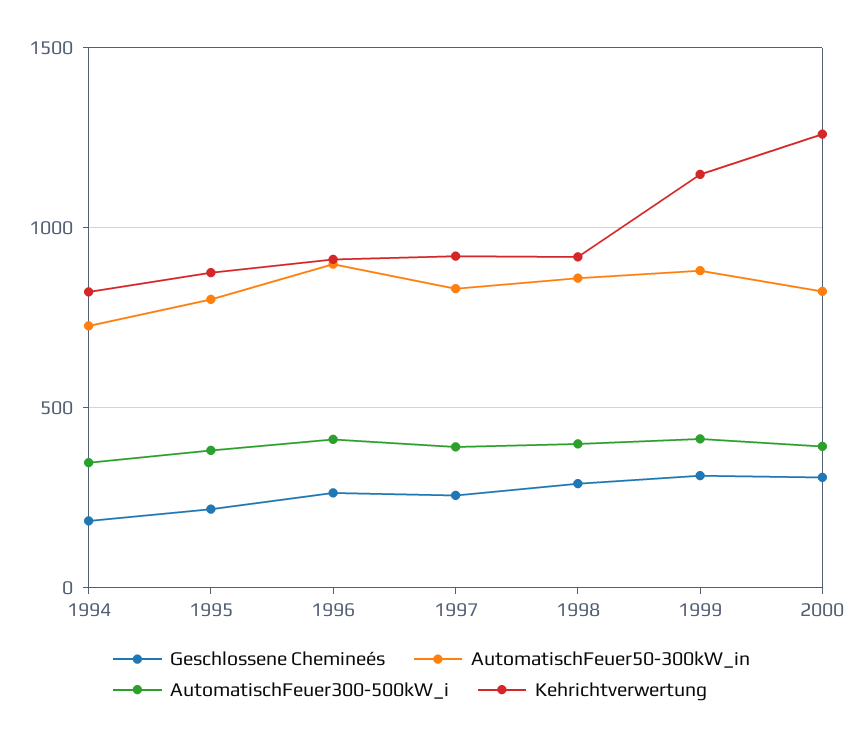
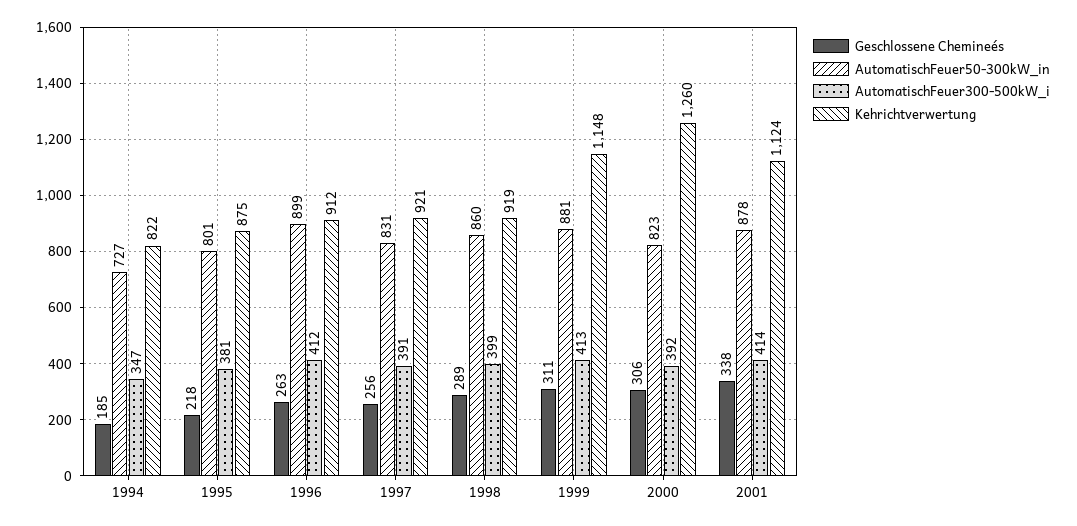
Geschlossene Chemineés, 2001: none -> 338
AutomatischFeuer50-300kW_in, 2001: none -> 878
AutomatischFeuer300-500kW_i, 2001: none -> 414
Kehrichtverwertung, 2001: none -> 1124

